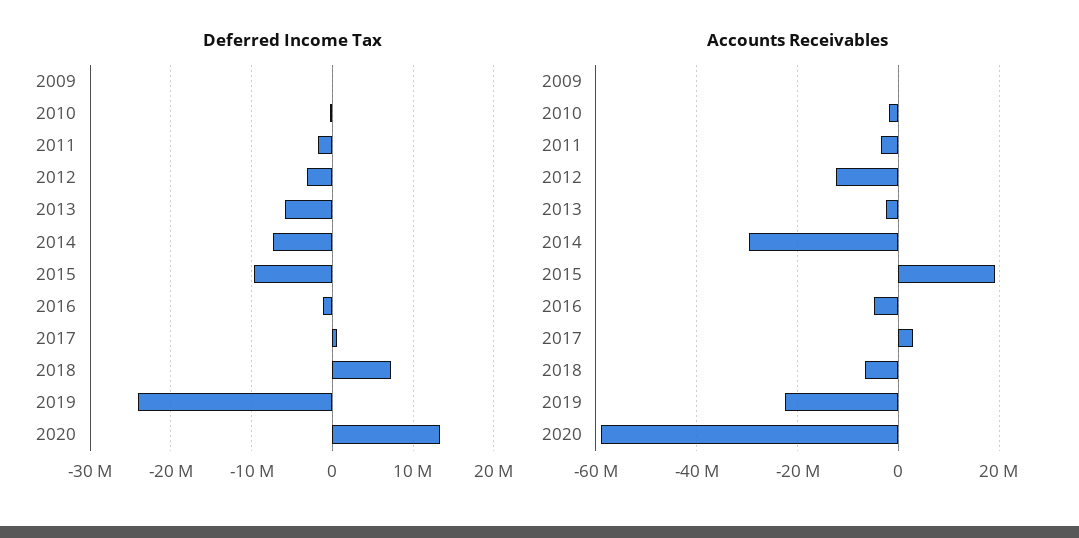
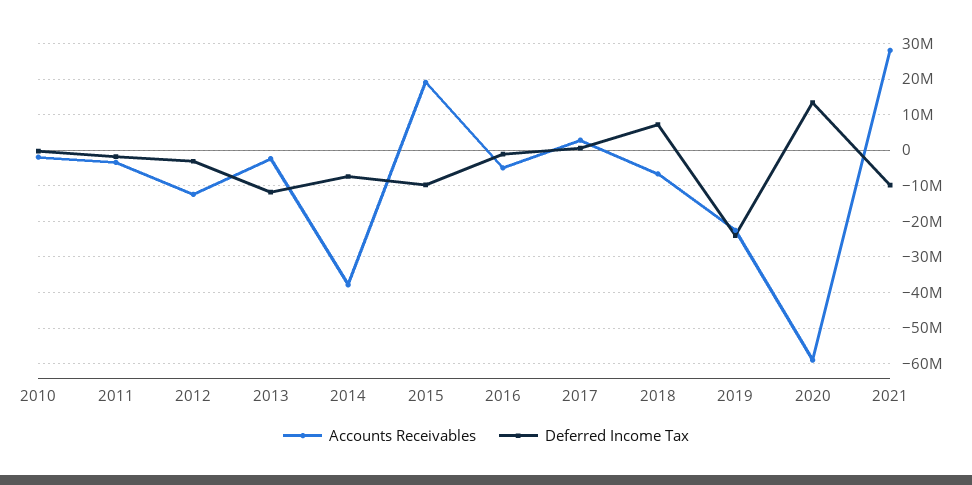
Deferred Income Tax, 2009: 0 -> none
Deferred Income Tax, 2013: -6000000 -> -12000000
Accounts Receivables, 2009: 0 -> none
Accounts Receivables, 2014: -30000000 -> -38000000
Accounts Receivables, 2021: none -> 28000000
Deferred Income Tax, 2021: none -> -10000000

